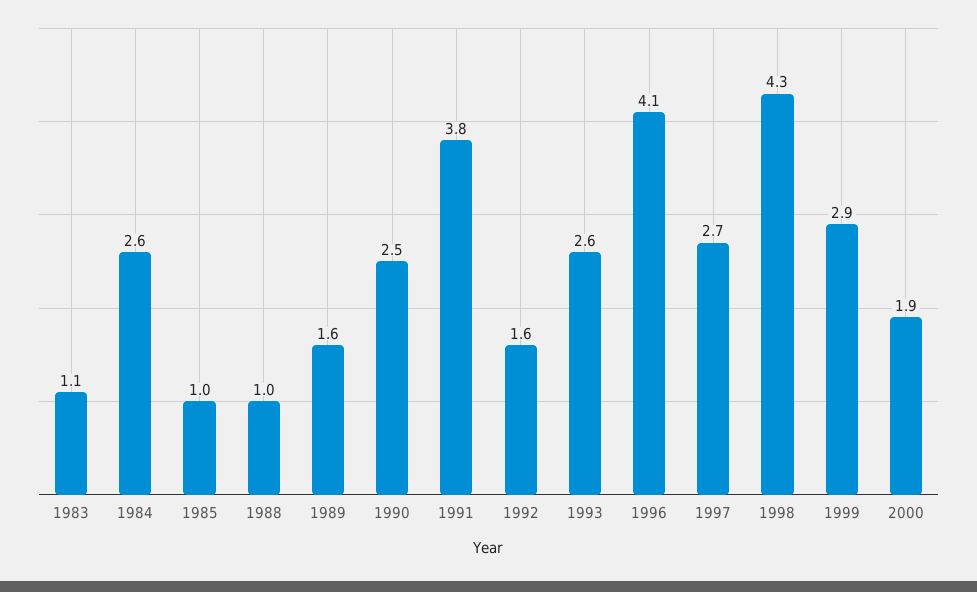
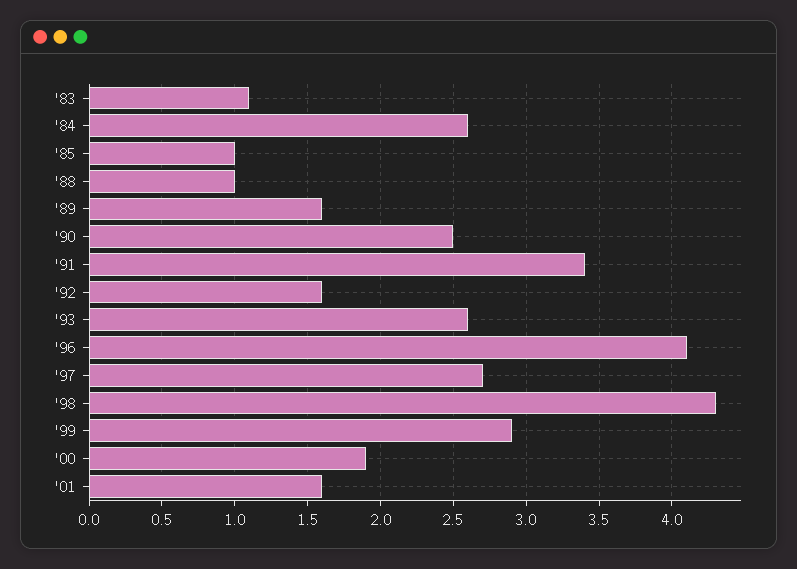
1991: 3.8 -> 3.4
'01: none -> 1.6

